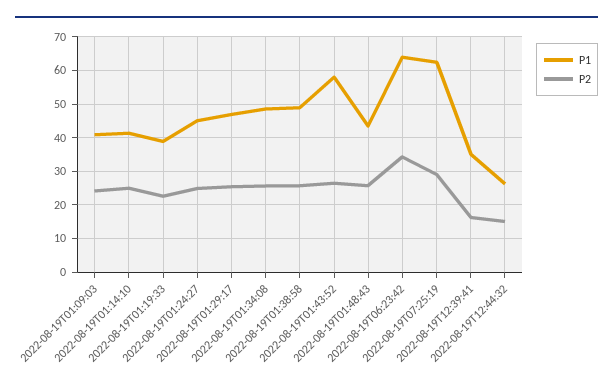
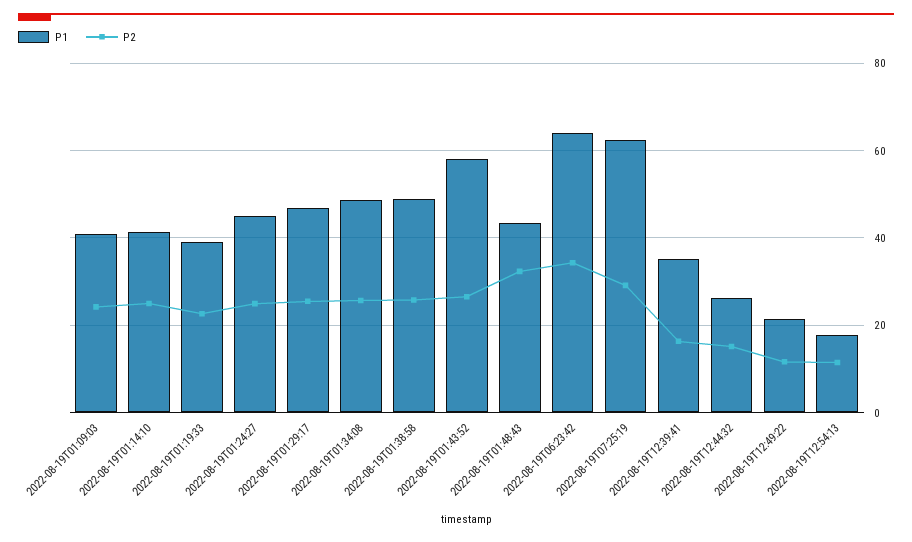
P2, 2022-08-19T01:48:43: 26 -> 32
P1, 2022-08-19T12:49:22: none -> 22
P2, 2022-08-19T12:49:22: none -> 12
P1, 2022-08-19T12:54:13: none -> 18
P2, 2022-08-19T12:54:13: none -> 12

